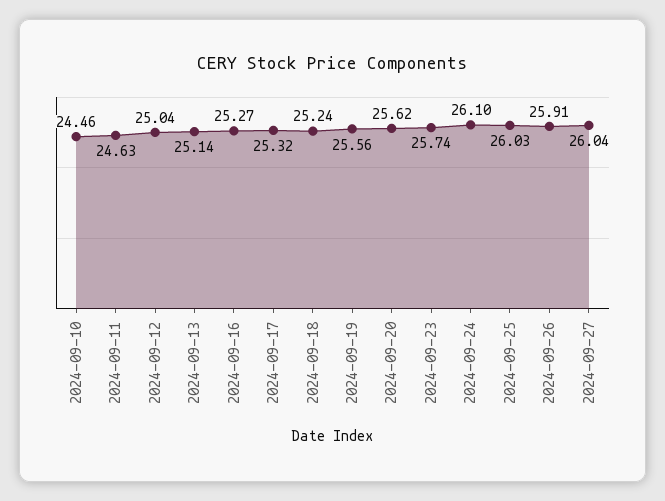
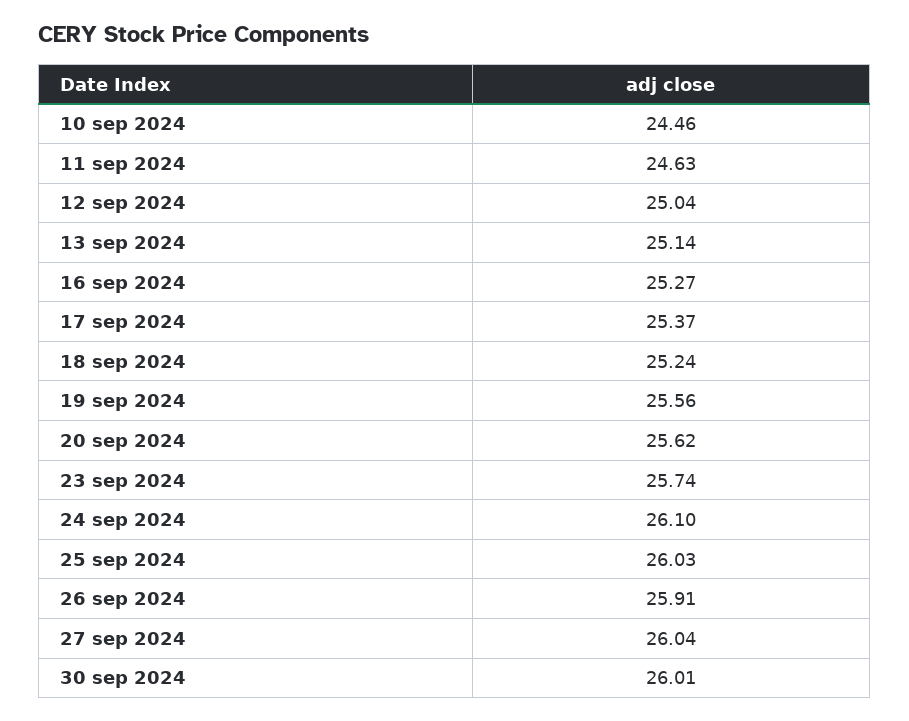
2024-09-17: 25.32 -> 25.37
30 sep 2024: none -> 26.01

